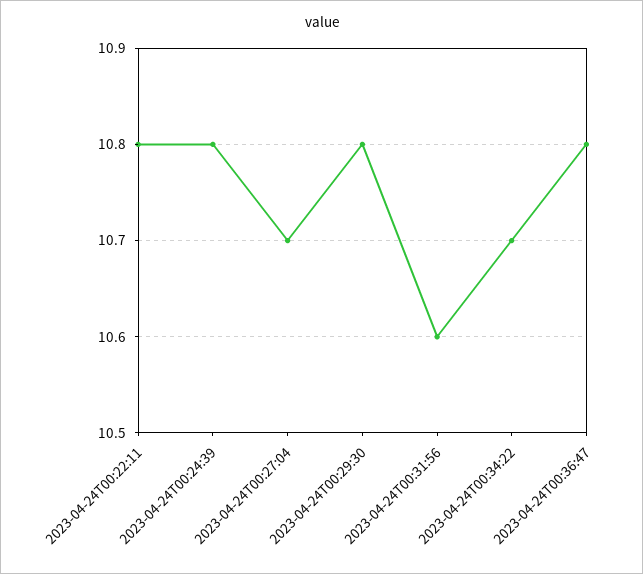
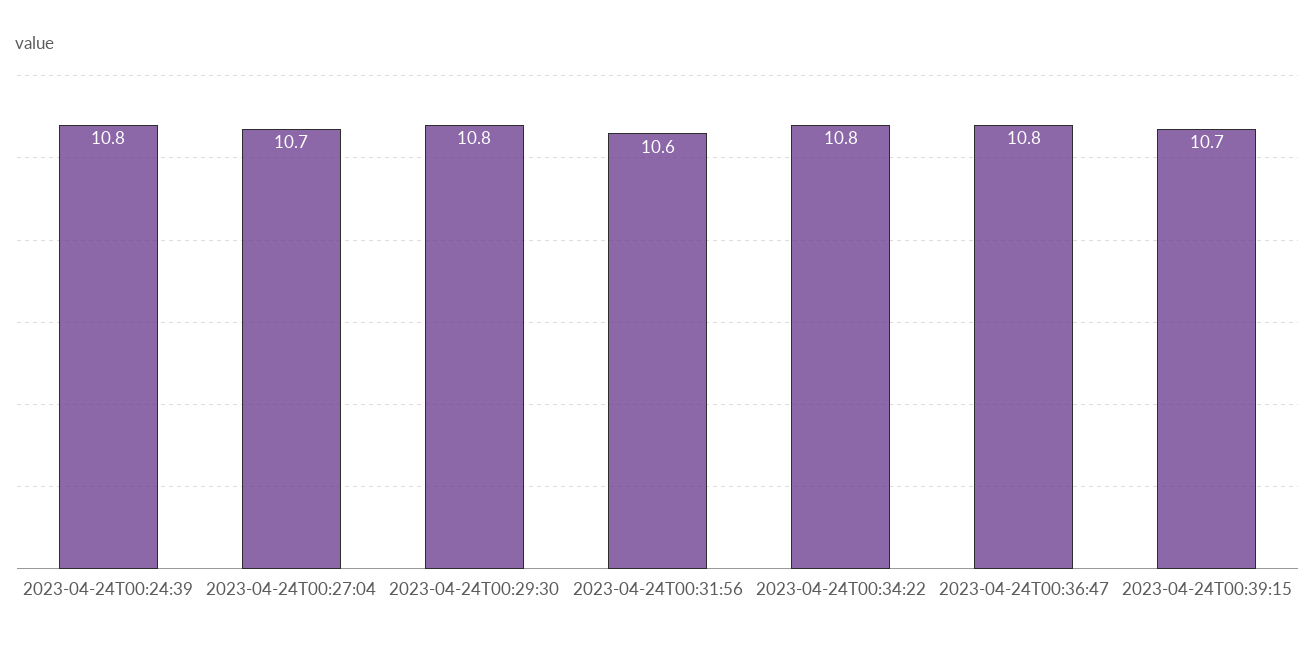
2023-04-24T00:22:11: 10.8 -> none
2023-04-24T00:34:22: 10.7 -> 10.8
2023-04-24T00:39:15: none -> 10.7

